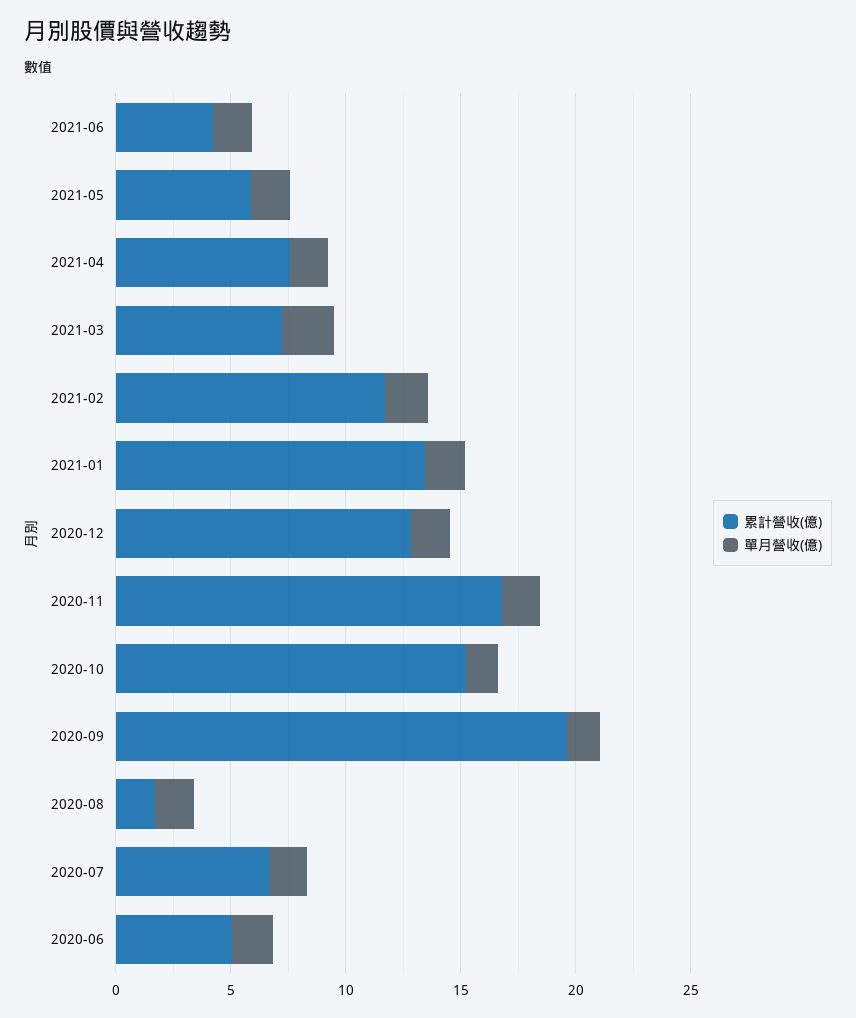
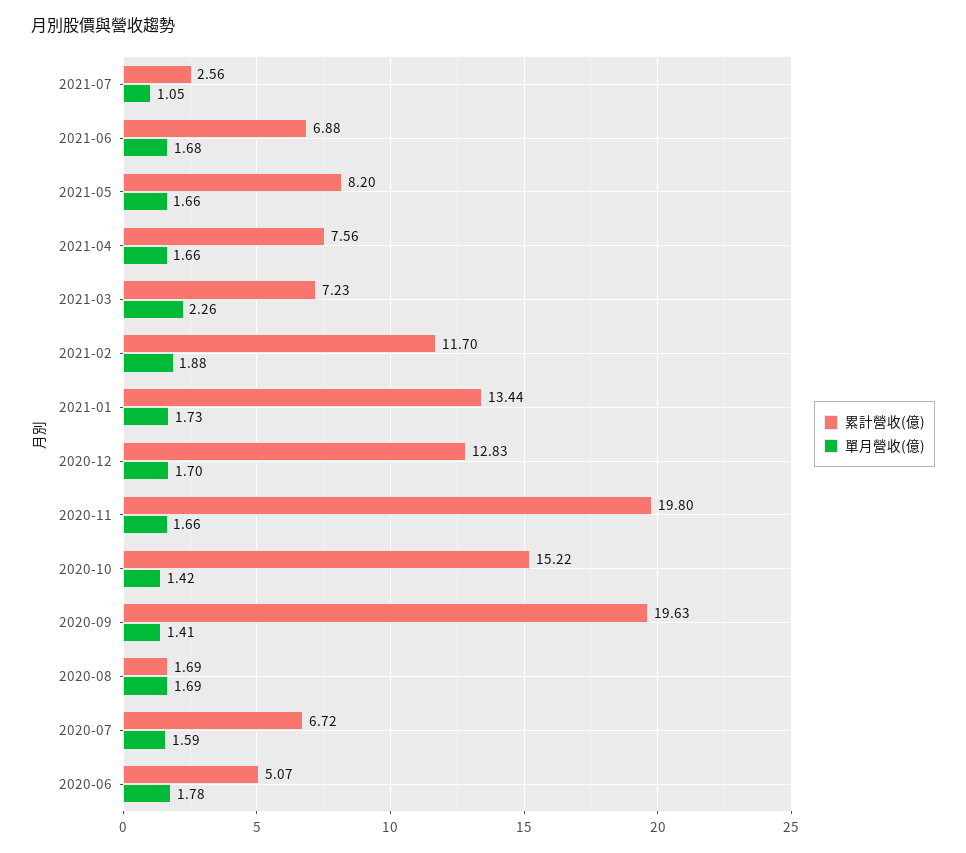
累計營收(億), 2021-06: 4 -> 6.88
累計營收(億), 2021-05: 6 -> 8.2
累計營收(億), 2020-11: 17 -> 19.8
累計營收(億), 2021-07: none -> 2.56
單月營收(億), 2021-07: none -> 1.05

